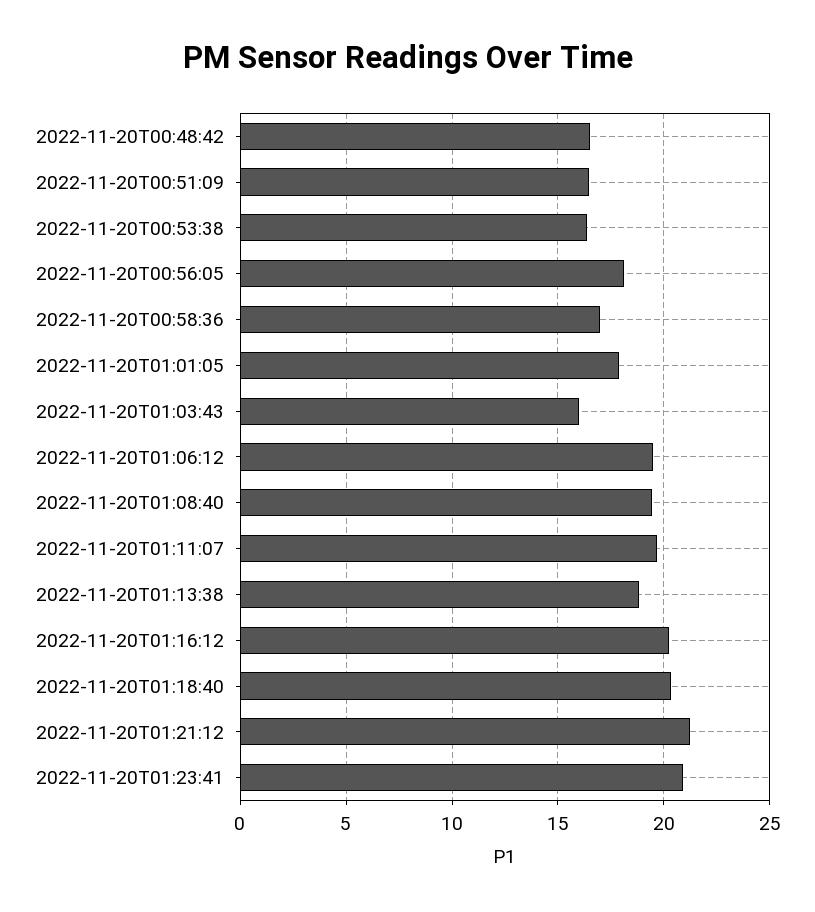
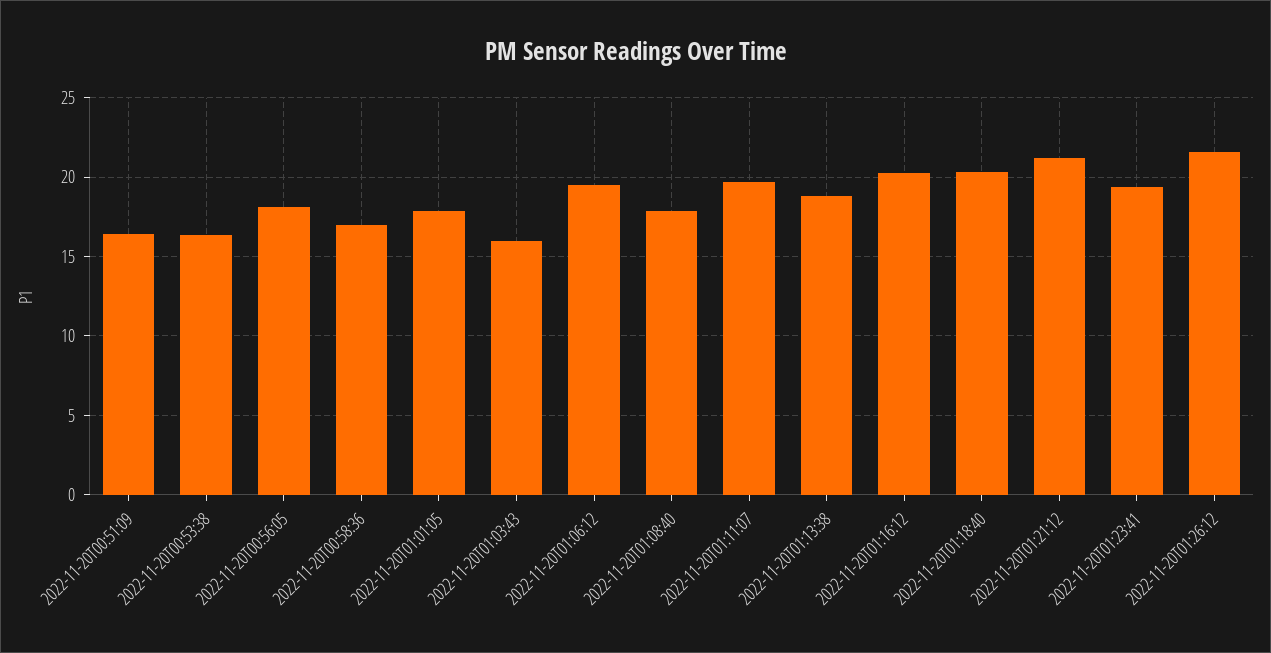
2022-11-20T00:48:42: 16.5 -> none
2022-11-20T01:08:40: 19.5 -> 18
2022-11-20T01:23:41: 21 -> 19.5
2022-11-20T01:26:12: none -> 21.5

